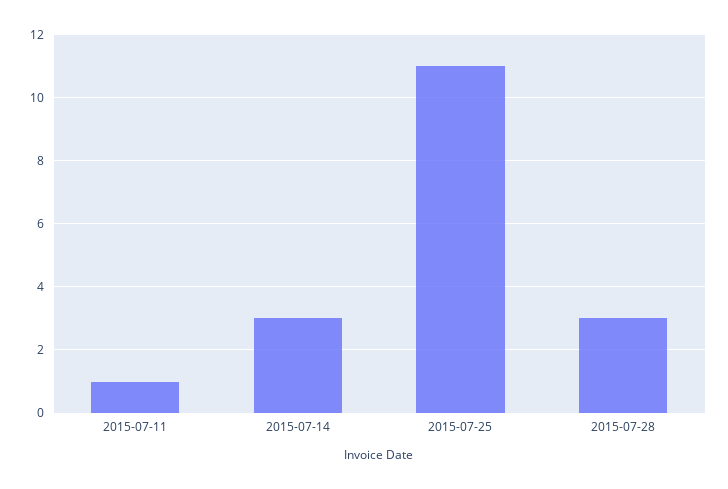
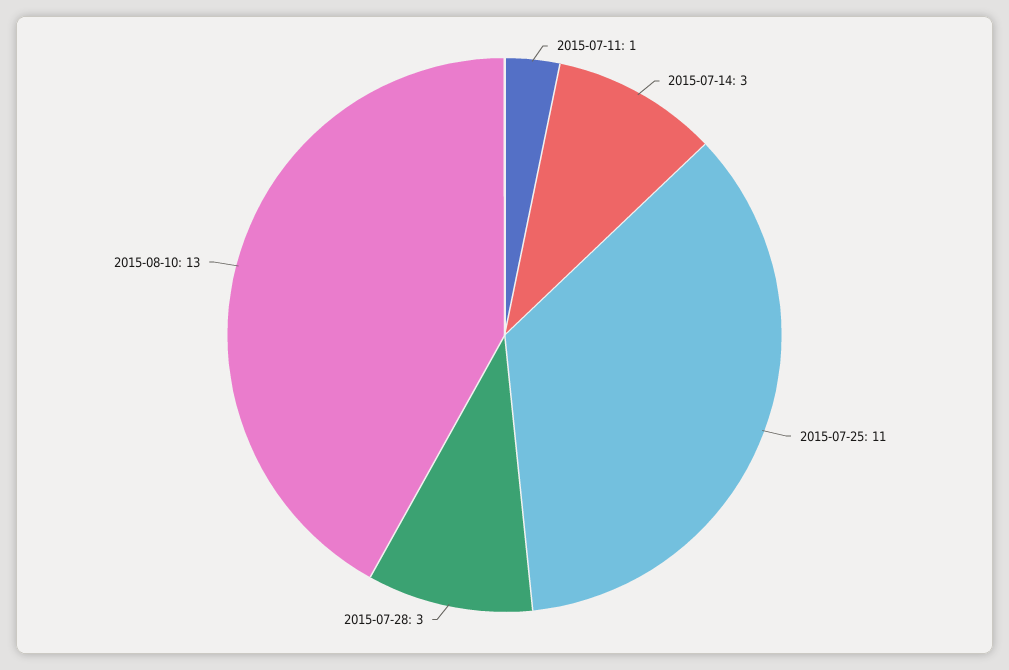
2015-08-10: none -> 13

